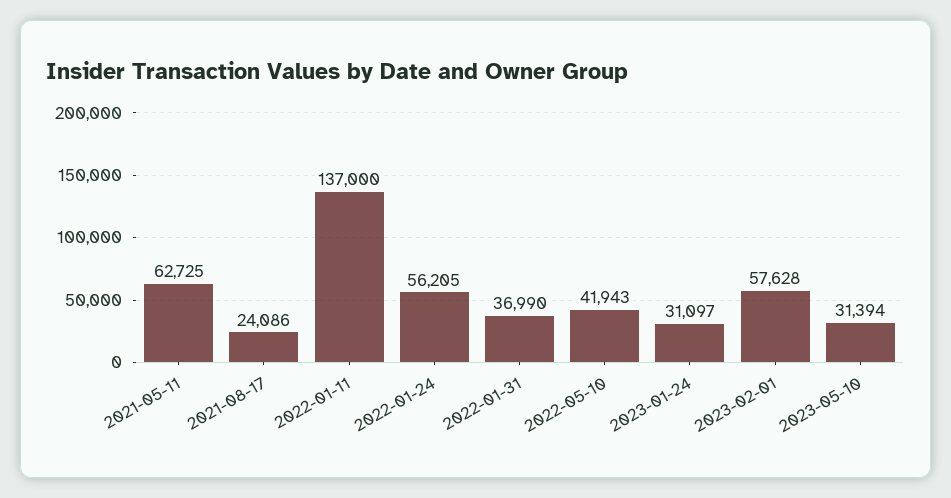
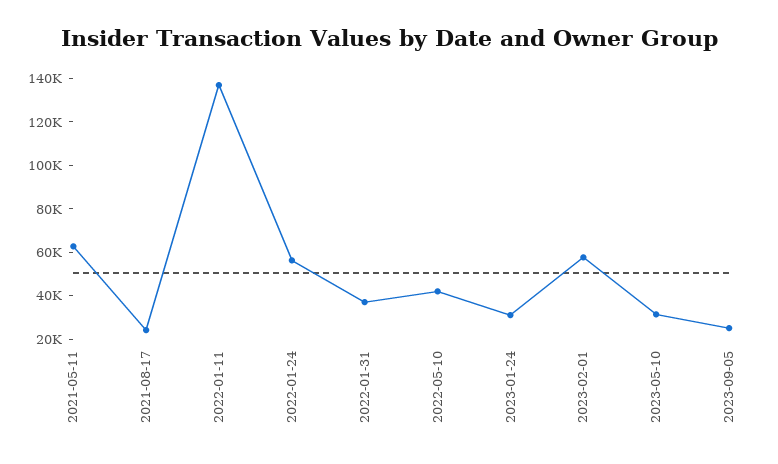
2023-09-05: none -> 25000

